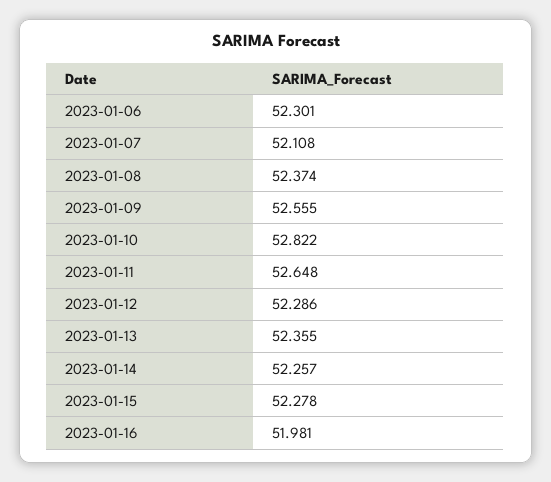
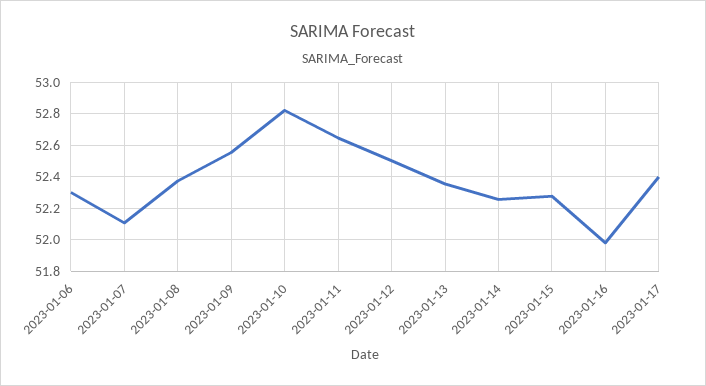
2023-01-12: 52.286 -> 52.5
2023-01-17: none -> 52.4

